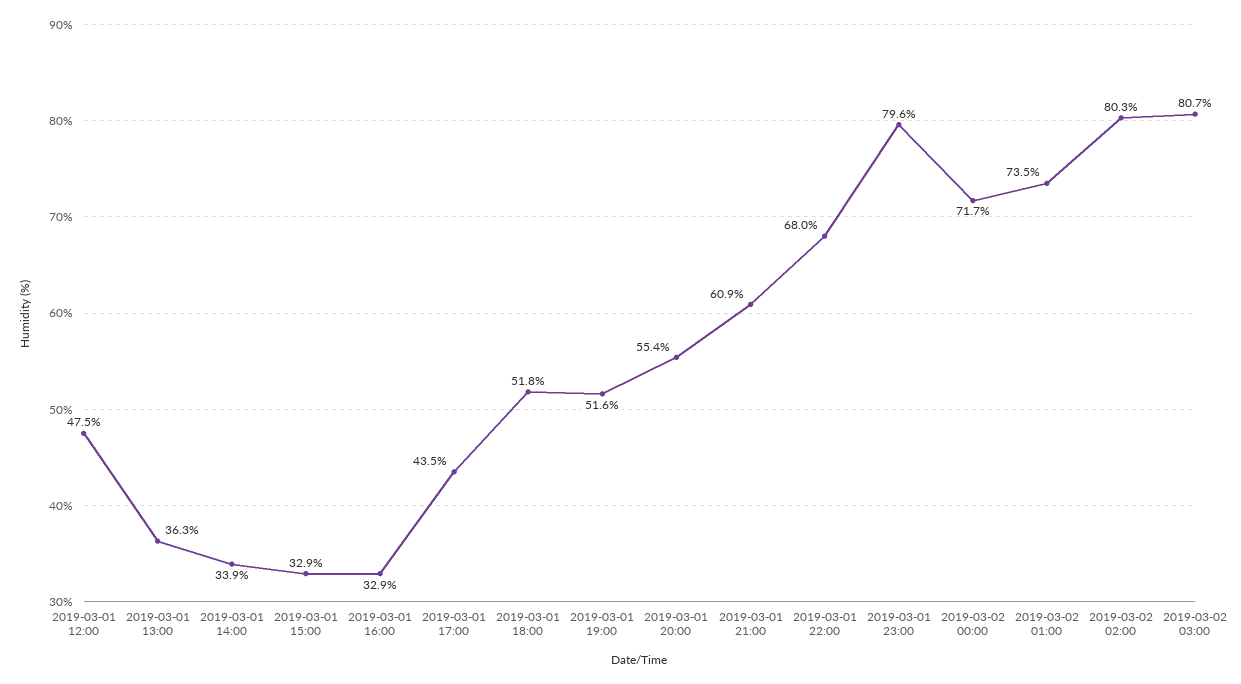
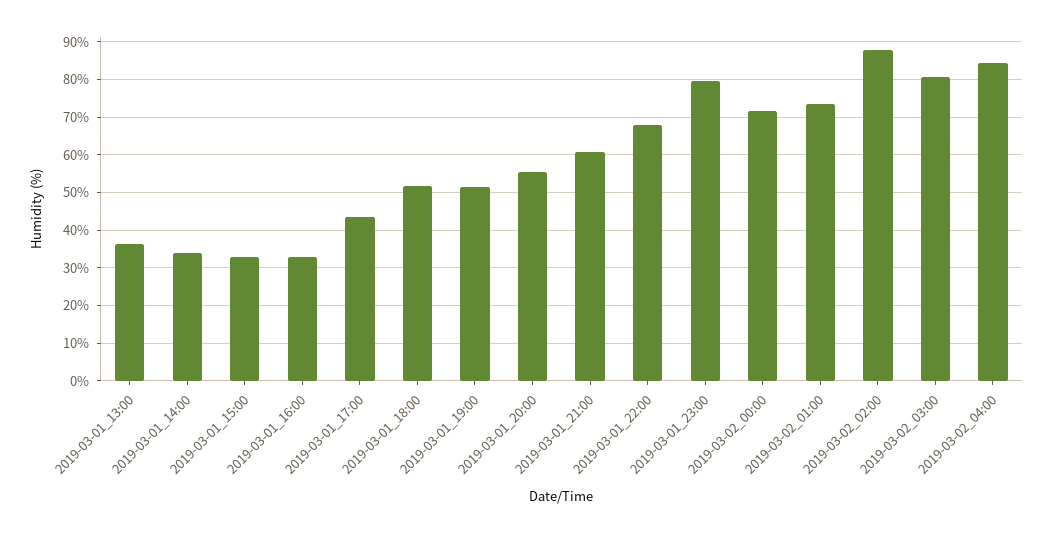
2019-03-01 12:00: 47.5 -> none
2019-03-02 02:00: 80.3 -> 88
2019-03-02_04:00: none -> 84

